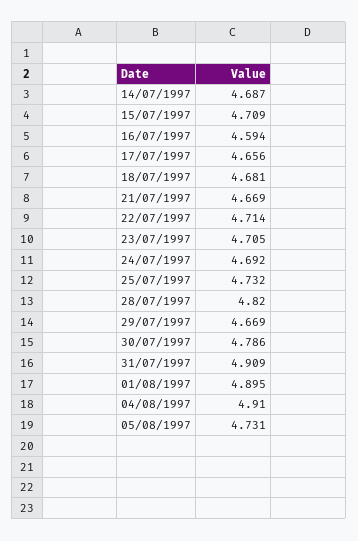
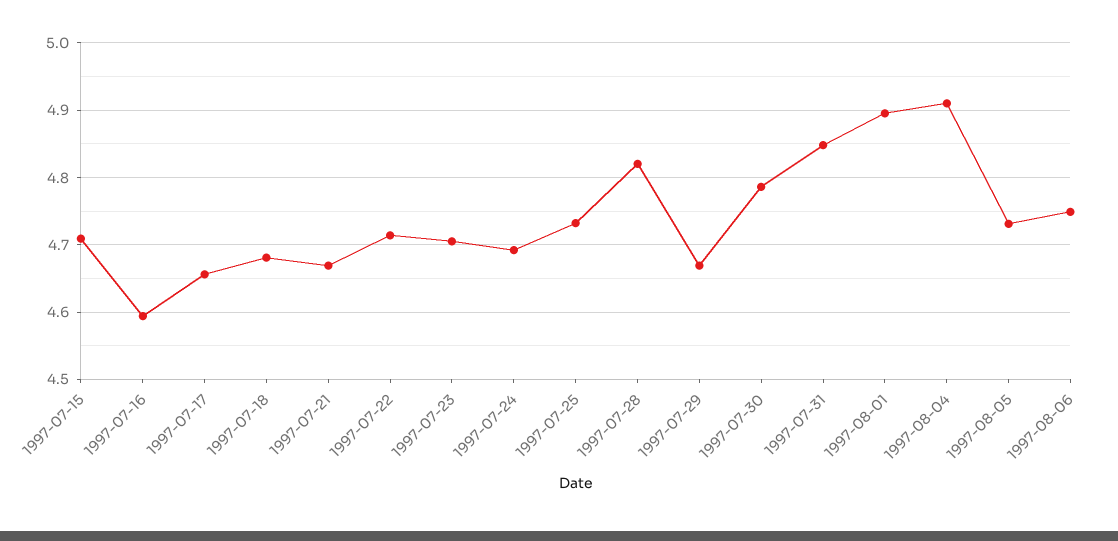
14/07/1997: 4.687 -> none
31/07/1997: 4.909 -> 4.85
1997-08-06: none -> 4.75

